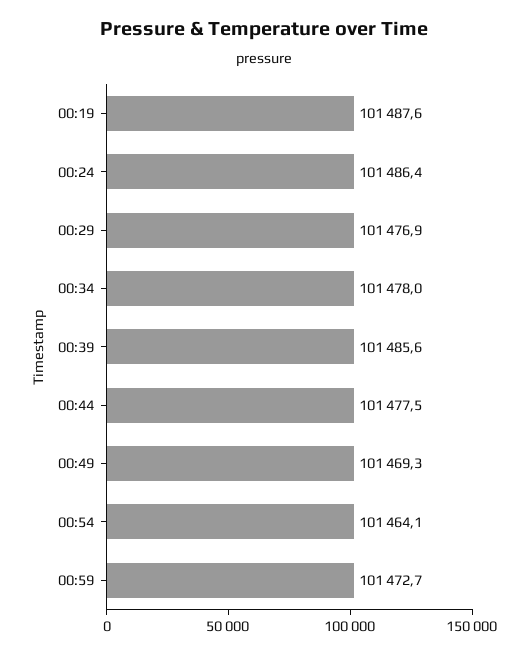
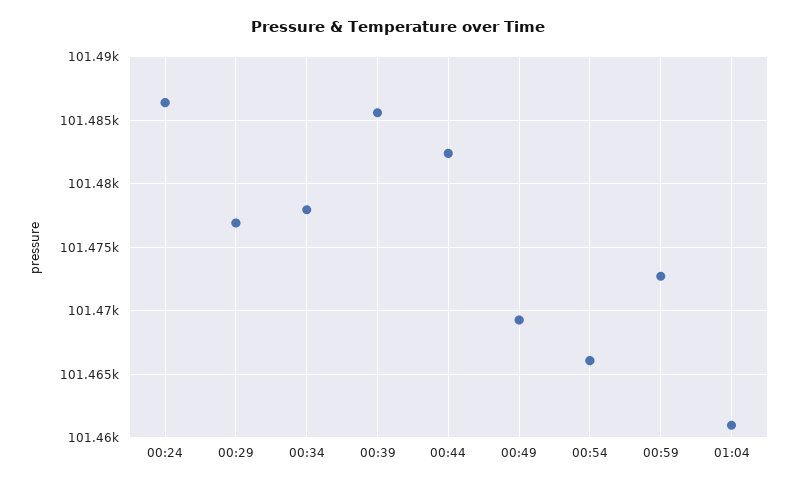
00:19: 101487.6 -> none
00:44: 101477.5 -> 101482.5
00:54: 101464.1 -> 101466
01:04: none -> 101461

